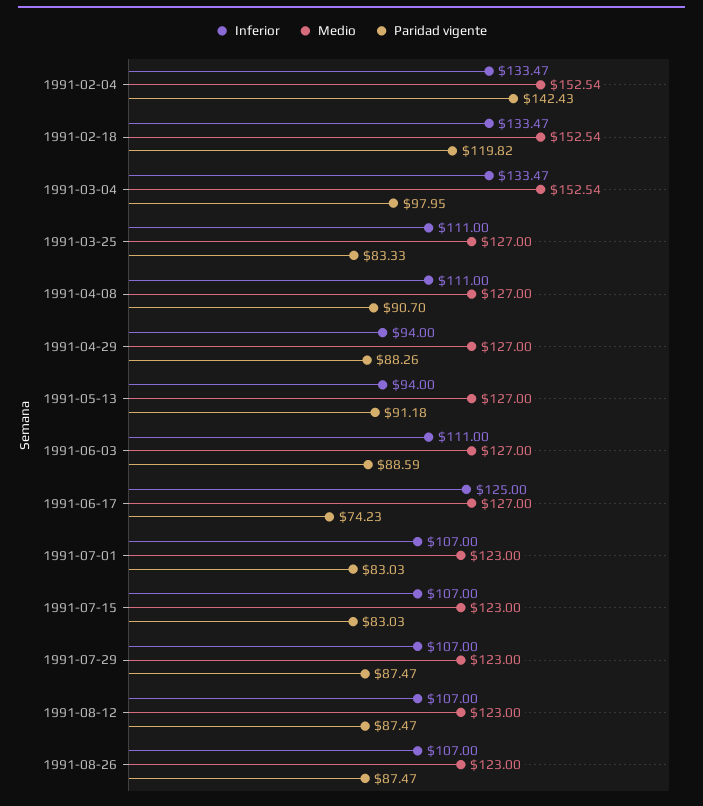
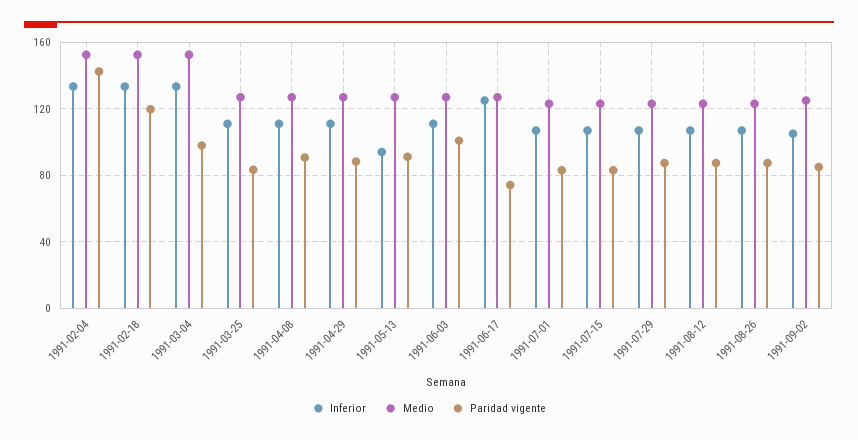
Inferior, 1991-04-29: 94 -> 110
Paridad vigente, 1991-06-03: 88.59 -> 100
Inferior, 1991-09-02: none -> 105
Medio, 1991-09-02: none -> 125
Paridad vigente, 1991-09-02: none -> 85

